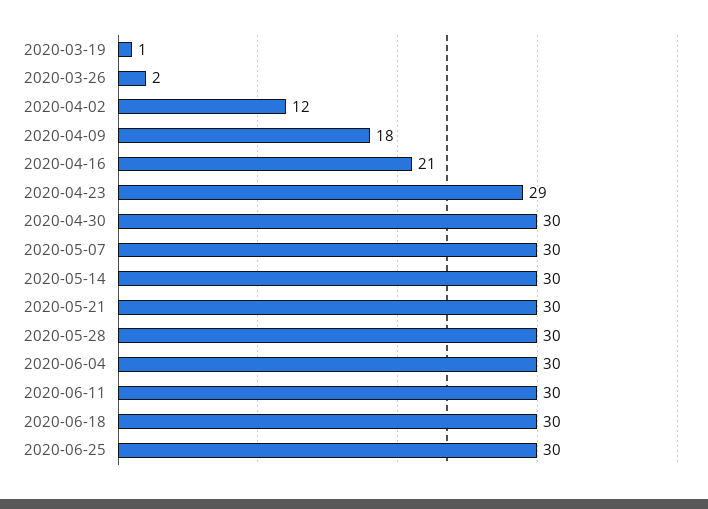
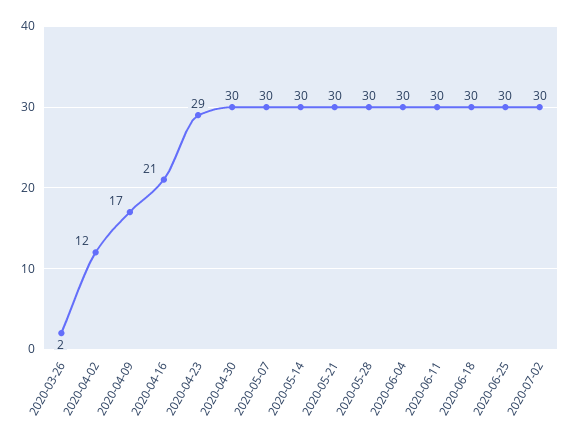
2020-03-19: 1 -> none
2020-04-09: 18 -> 17
2020-07-02: none -> 30

